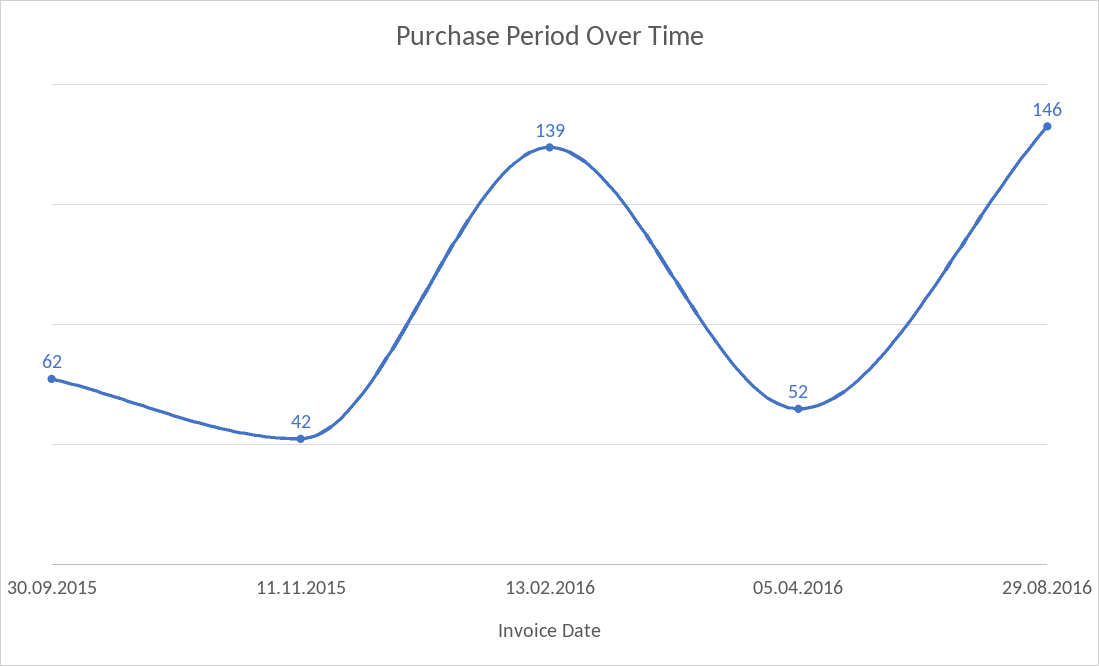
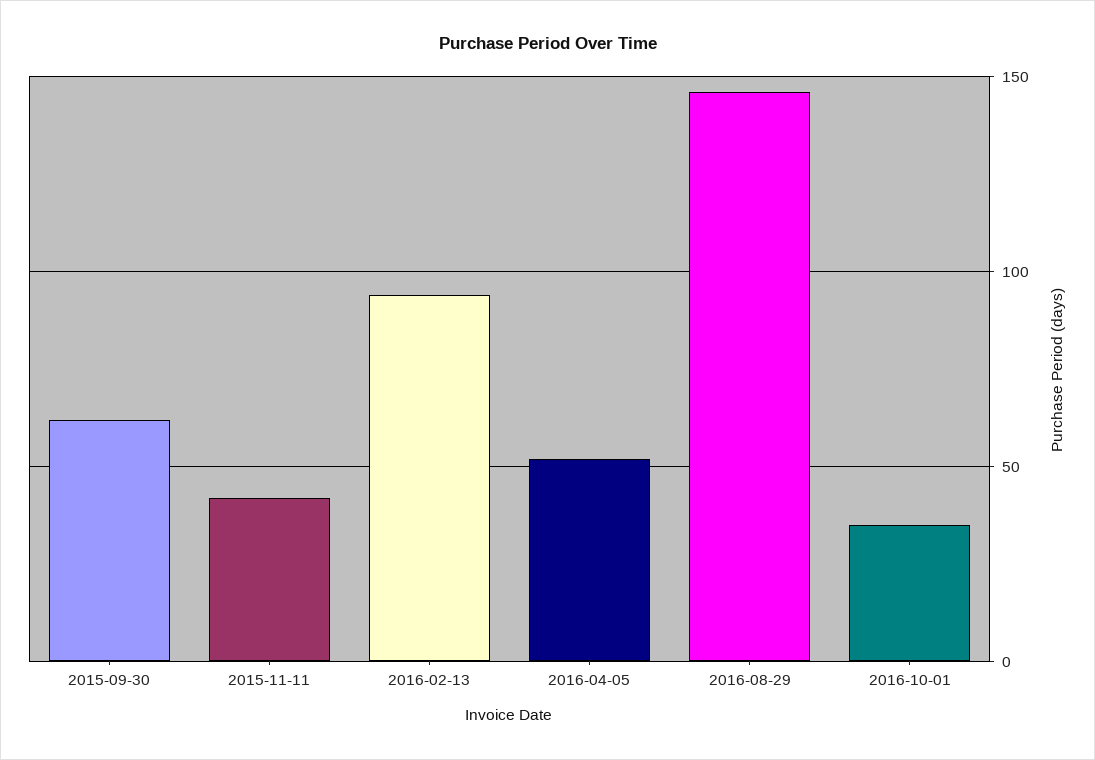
13.02.2016: 139 -> 95
2016-10-01: none -> 35

